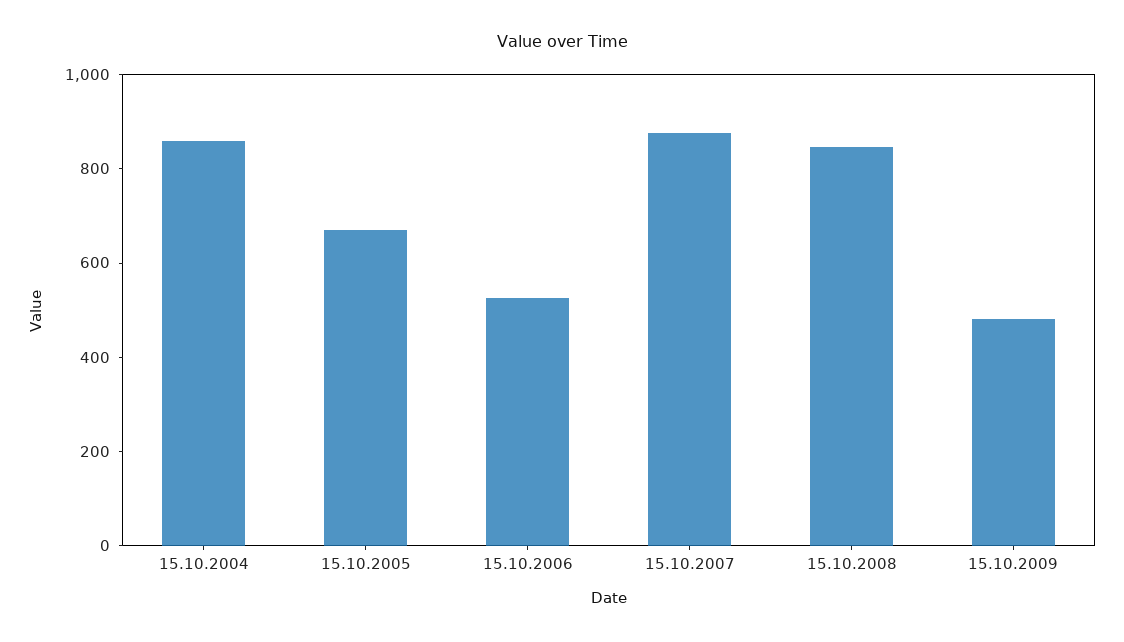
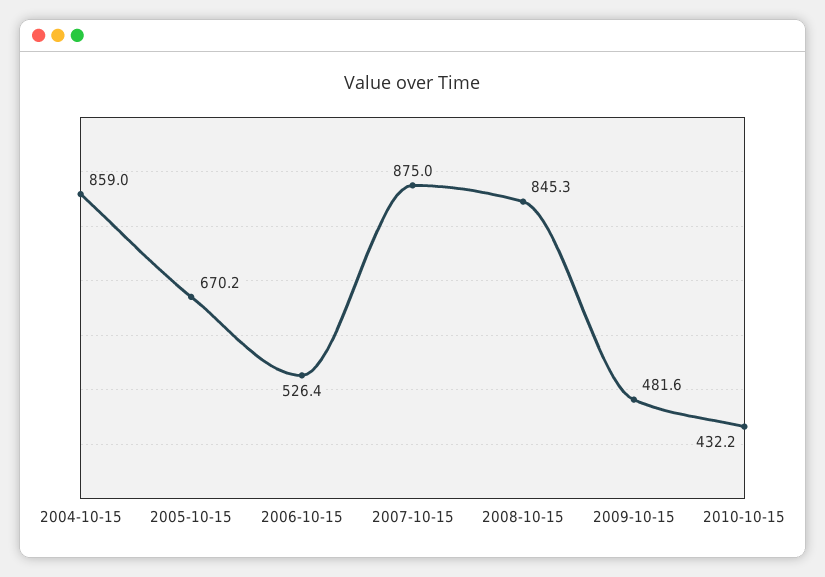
2010-10-15: none -> 432.2

